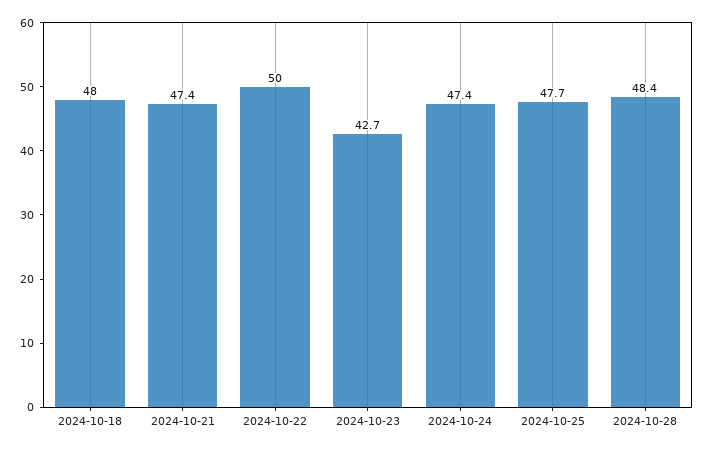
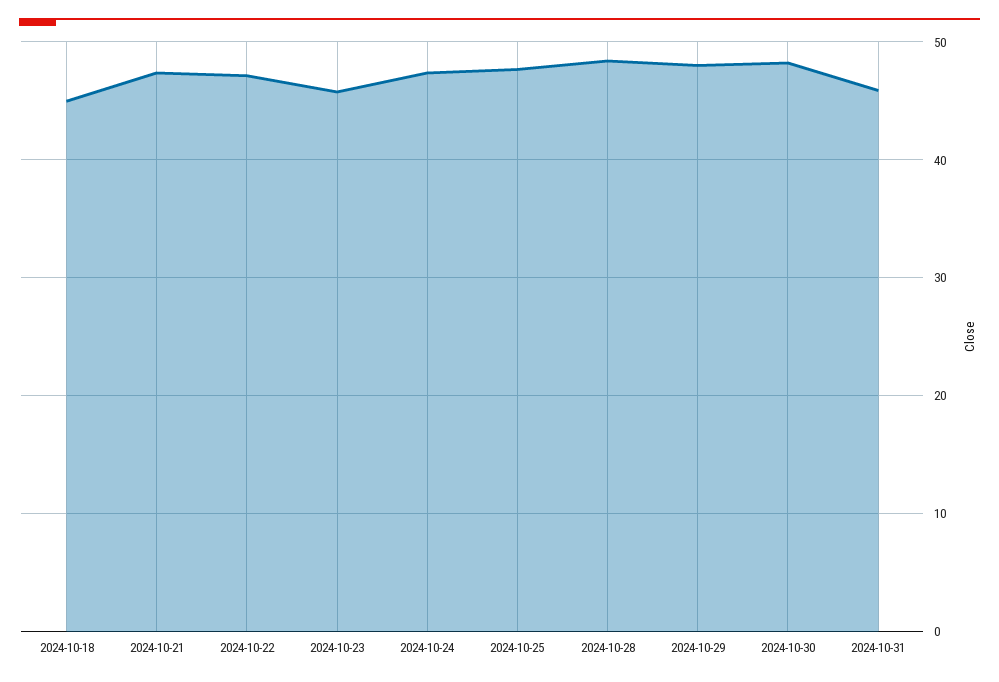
2024-10-18: 48 -> 45
2024-10-22: 50 -> 47
2024-10-23: 42.7 -> 46
2024-10-29: none -> 48
2024-10-30: none -> 48
2024-10-31: none -> 46

